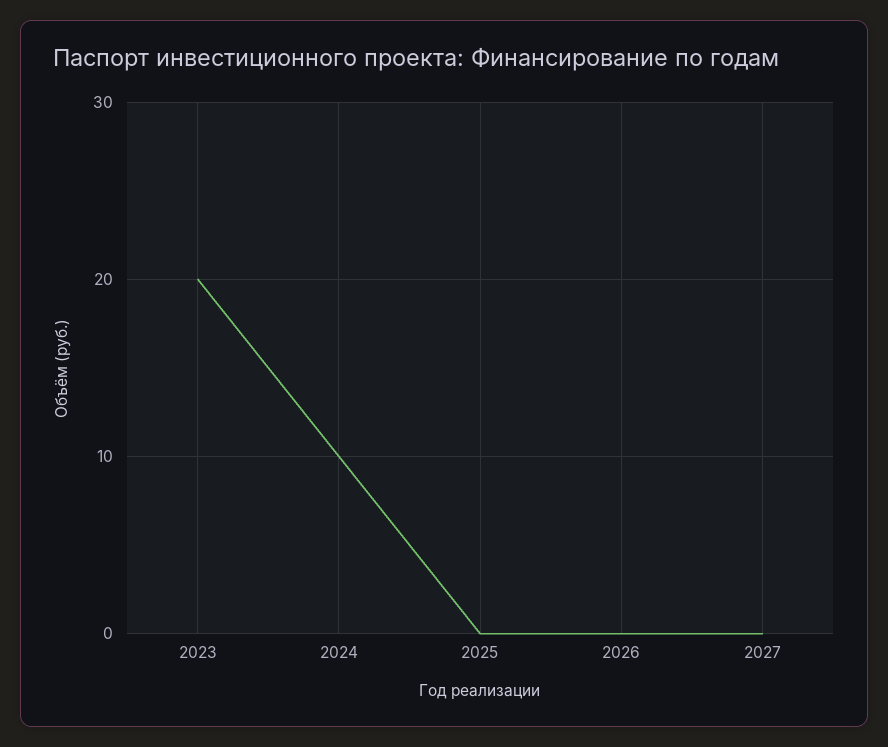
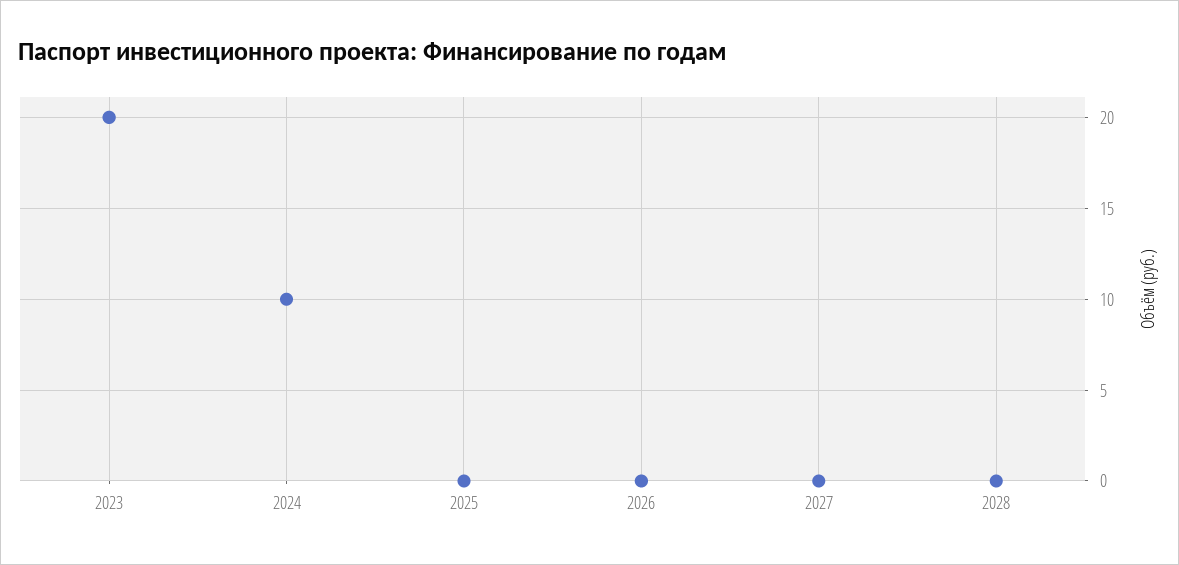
2028: none -> 0

